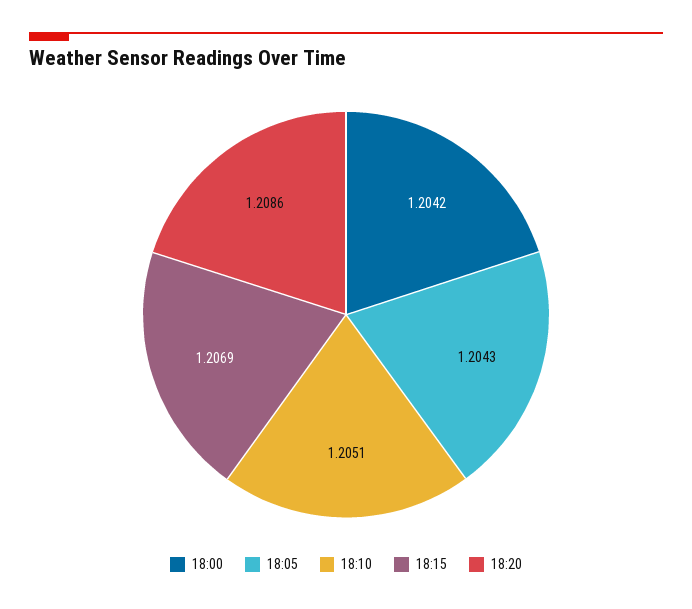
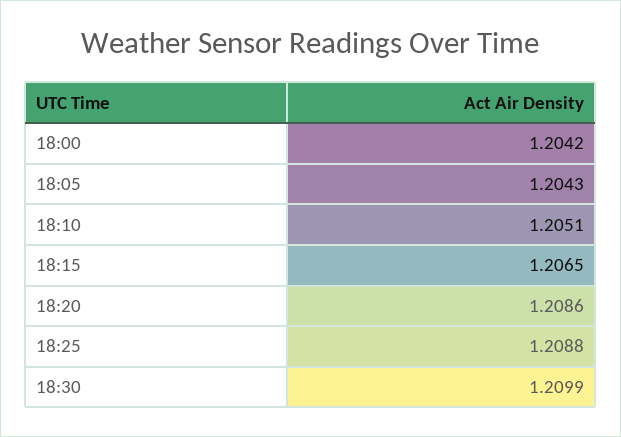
18:15: 1.2069 -> 1.2065
18:25: none -> 1.2088
18:30: none -> 1.2099

